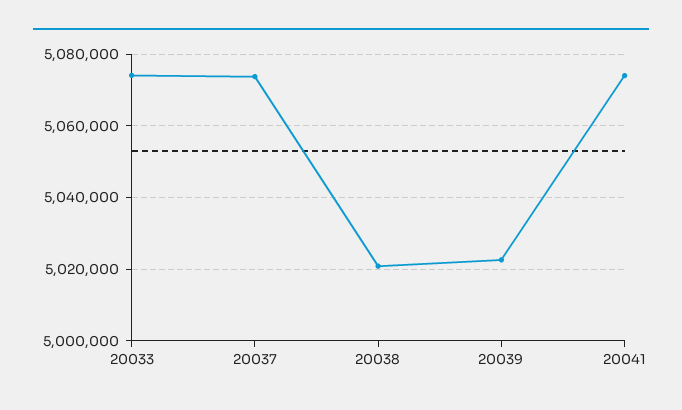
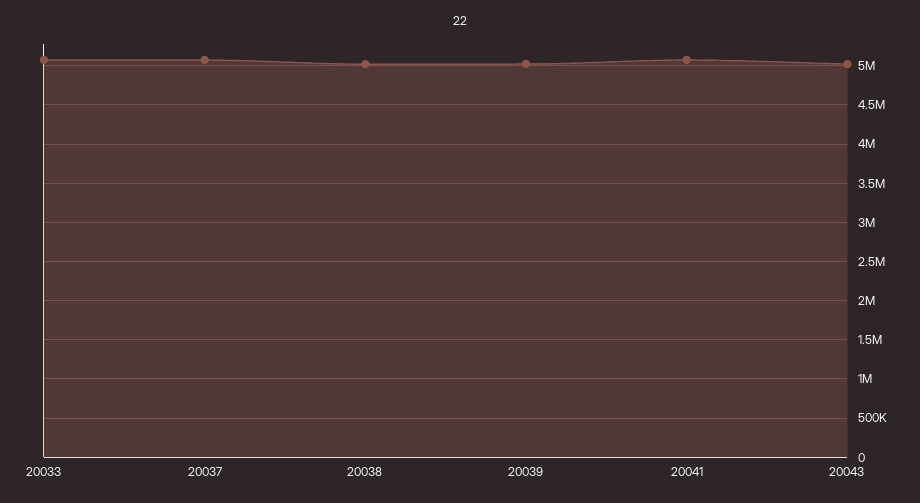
20043: none -> 5000000

